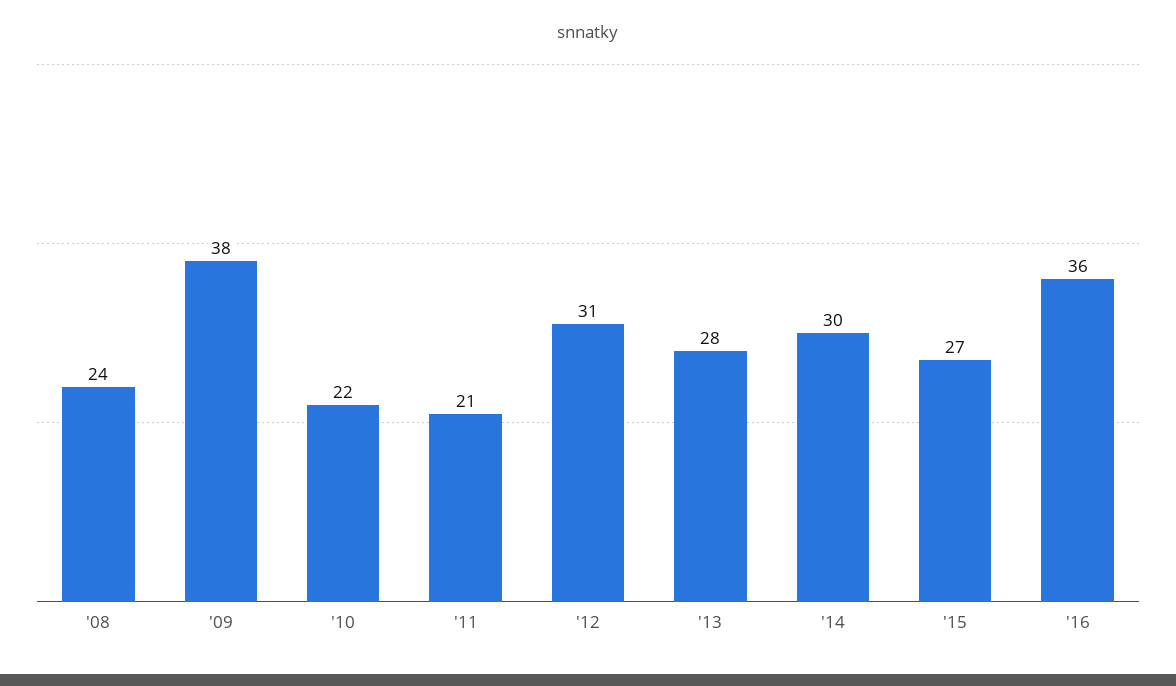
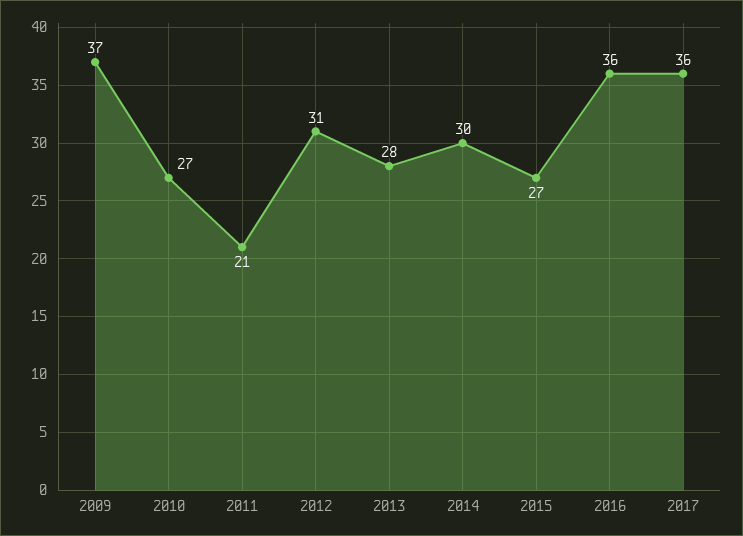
'08: 24 -> none
'09: 38 -> 37
'10: 22 -> 27
2017: none -> 36

